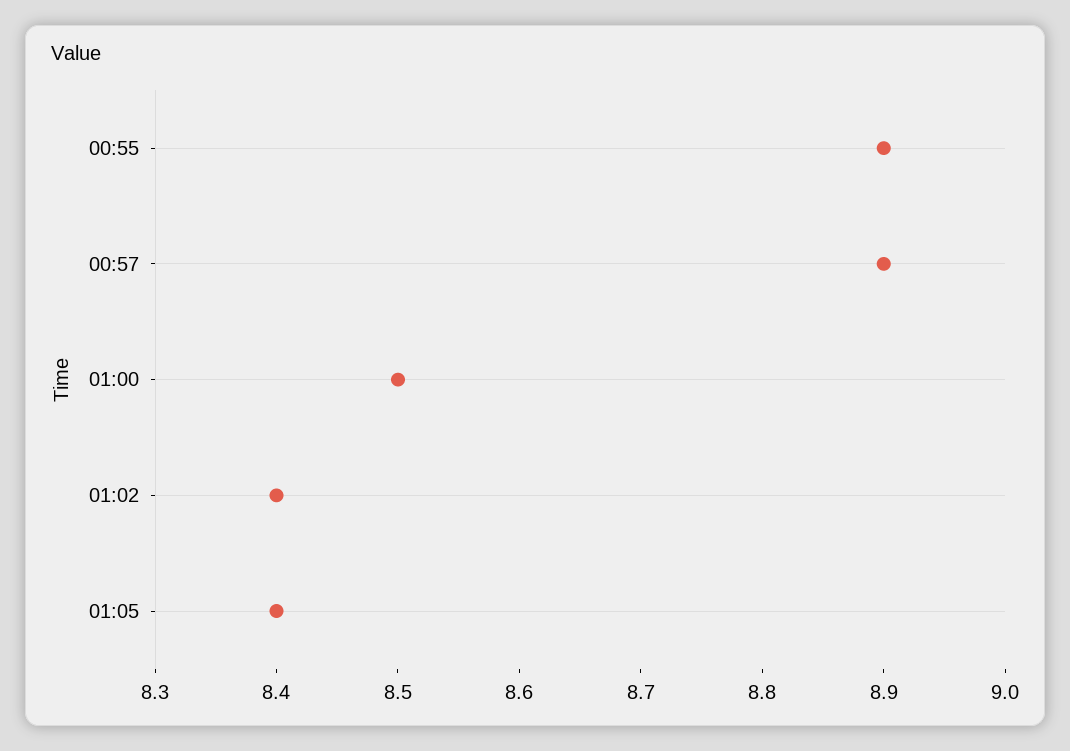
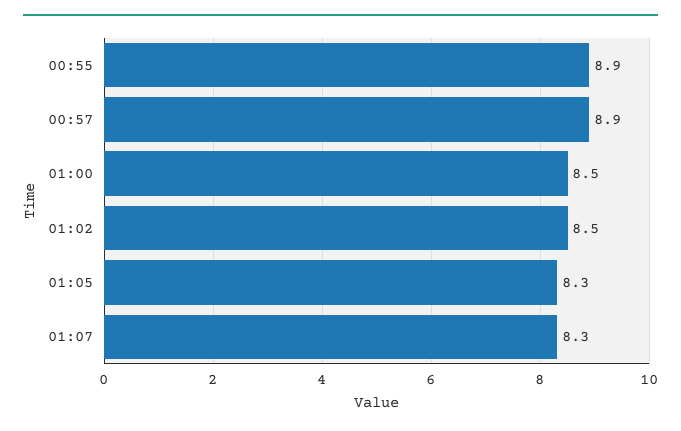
01:02: 8.4 -> 8.5
01:05: 8.4 -> 8.3
01:07: none -> 8.3

